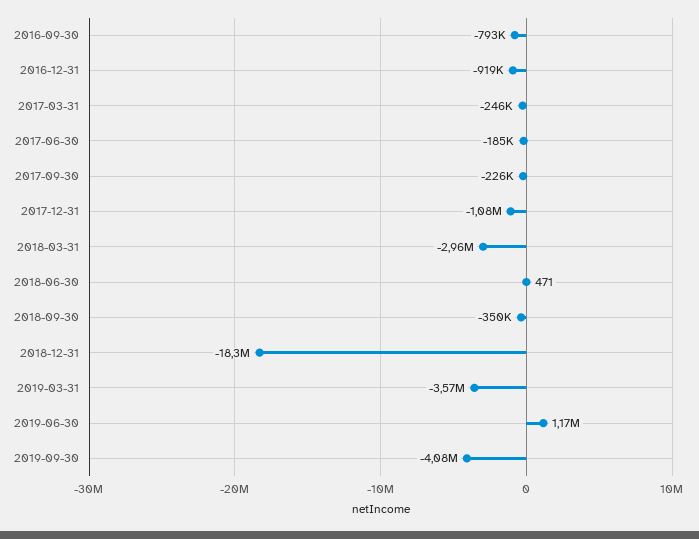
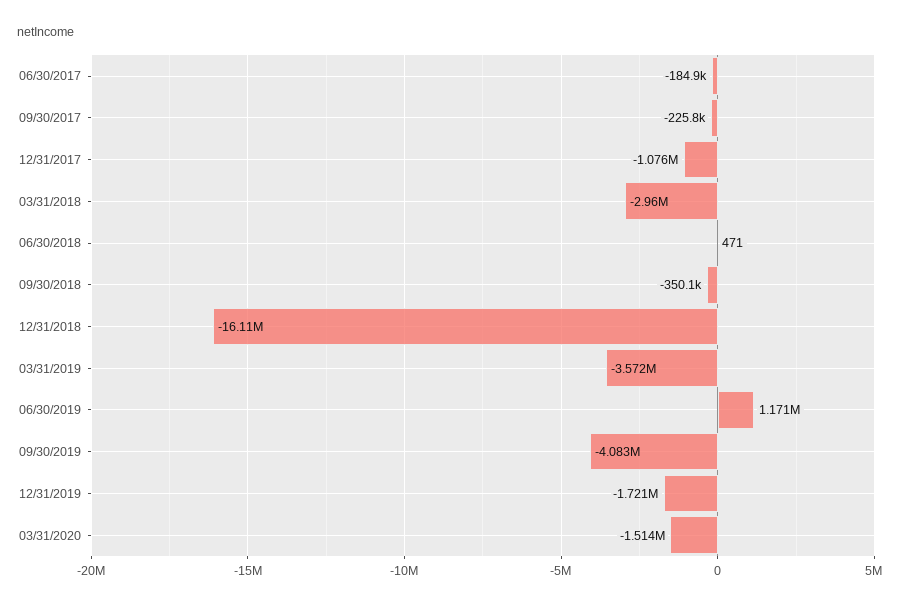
2016-09-30: -793000 -> none
2016-12-31: -919000 -> none
2017-03-31: -246000 -> none
2018-12-31: -18300000 -> -16110000
12/31/2019: none -> -1721000
03/31/2020: none -> -1514000

